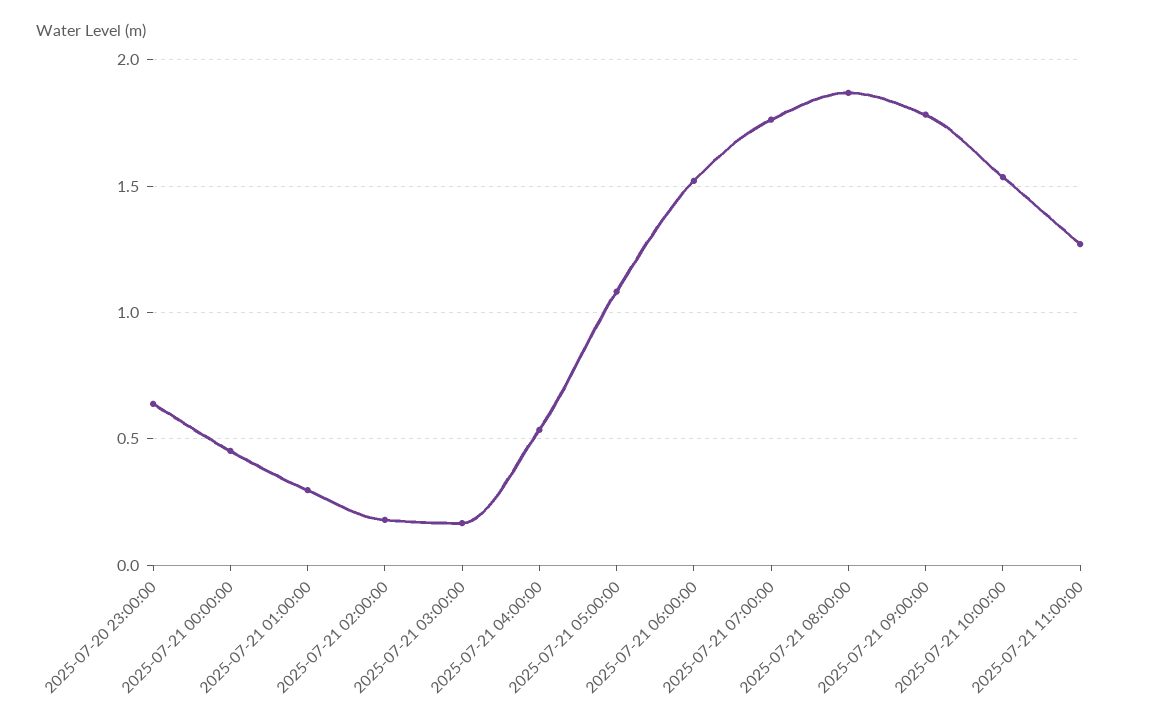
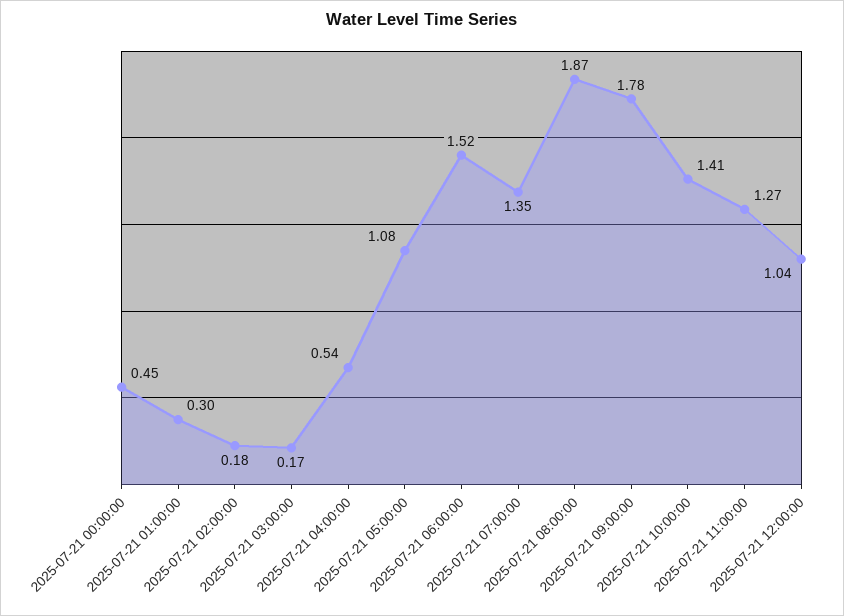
2025-07-20 23:00:00: 0.65 -> none
2025-07-21 07:00:00: 1.75 -> 1.35
2025-07-21 10:00:00: 1.55 -> 1.41
2025-07-21 12:00:00: none -> 1.04

